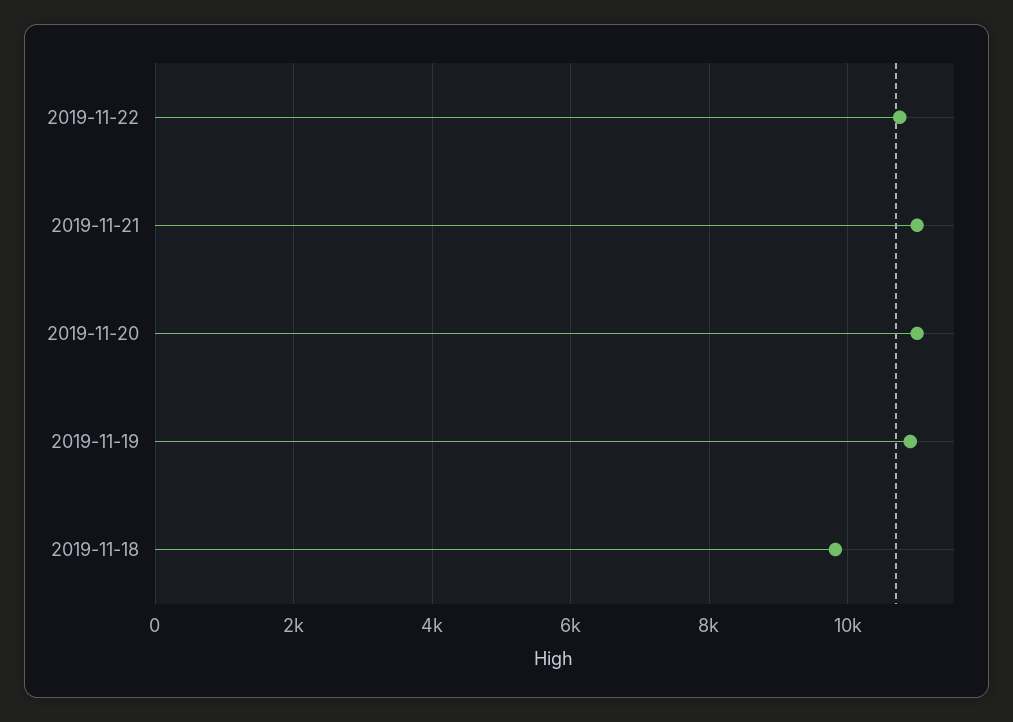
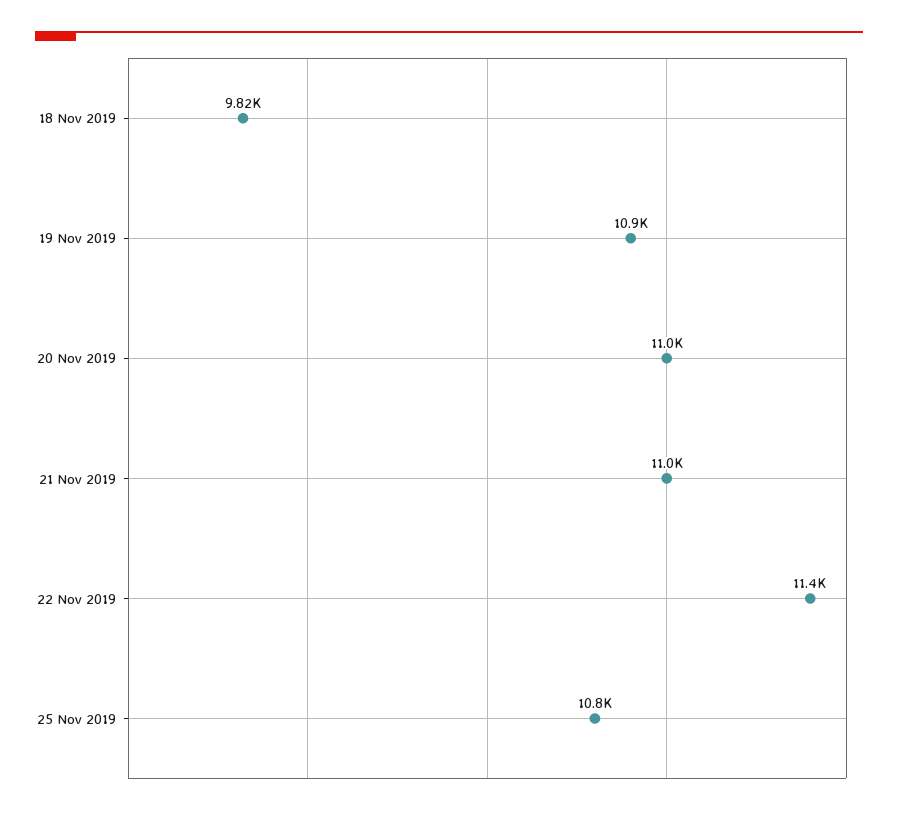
2019-11-22: 10800 -> 11400
25 Nov 2019: none -> 10800

